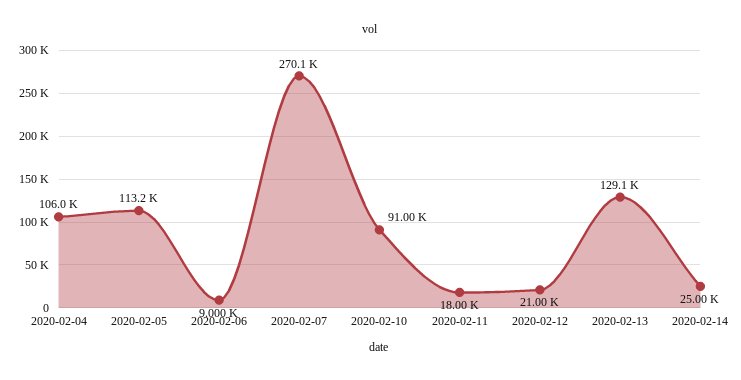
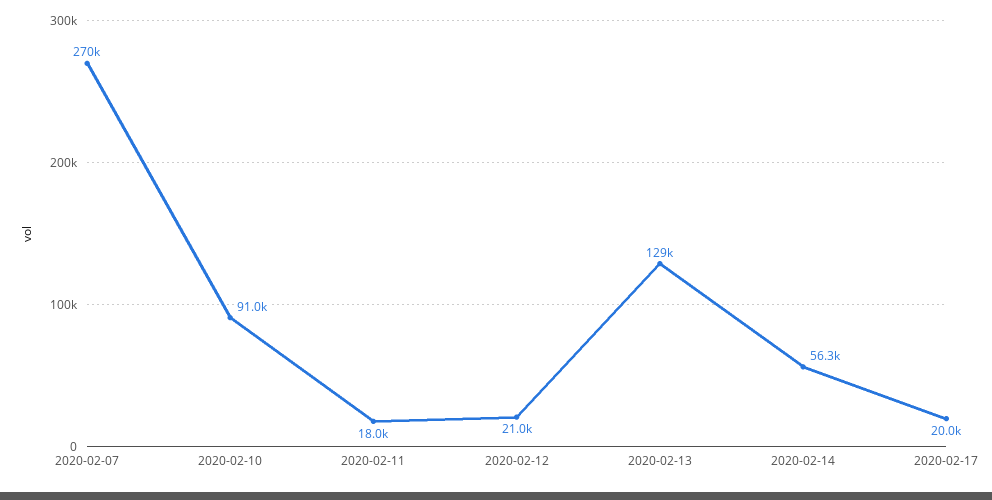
2020-02-04: 106000 -> none
2020-02-05: 113200 -> none
2020-02-06: 9000 -> none
2020-02-14: 25000 -> 56300
2020-02-17: none -> 20000

